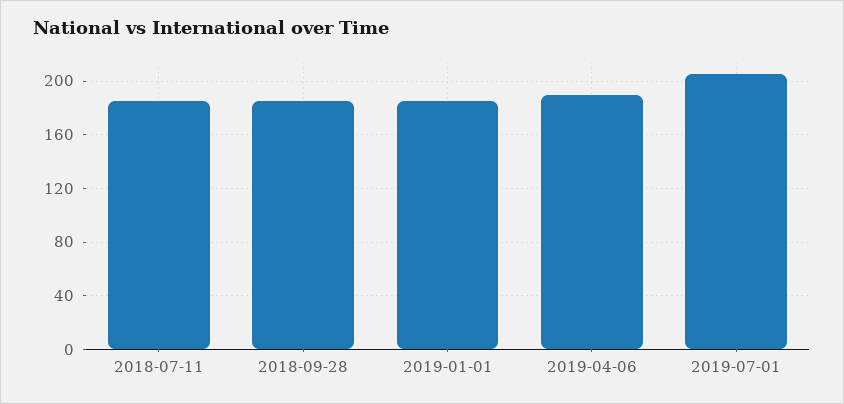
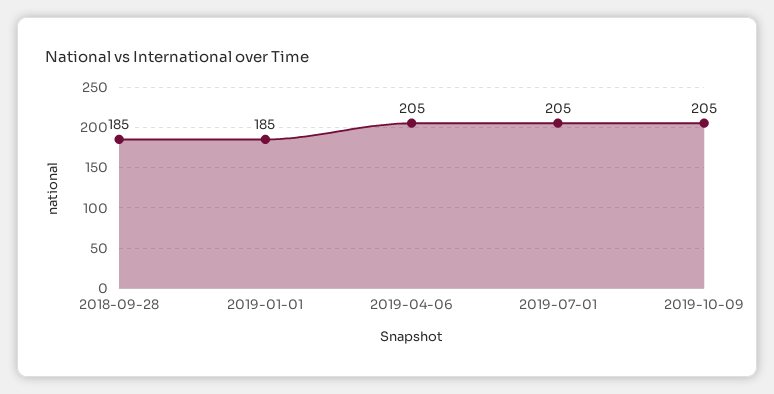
2018-07-11: 185 -> none
2019-04-06: 190 -> 205
2019-10-09: none -> 205

